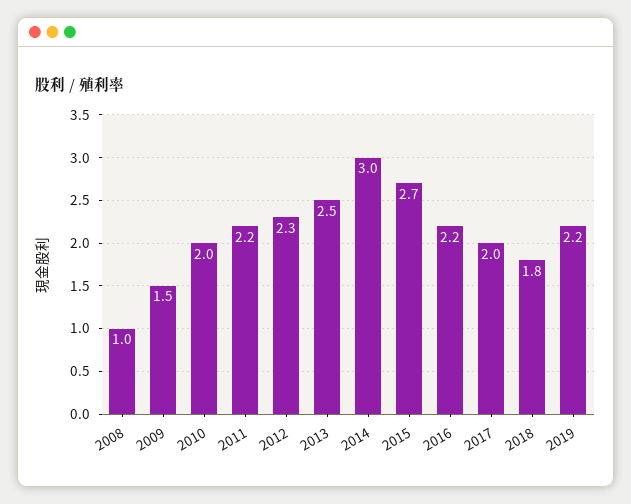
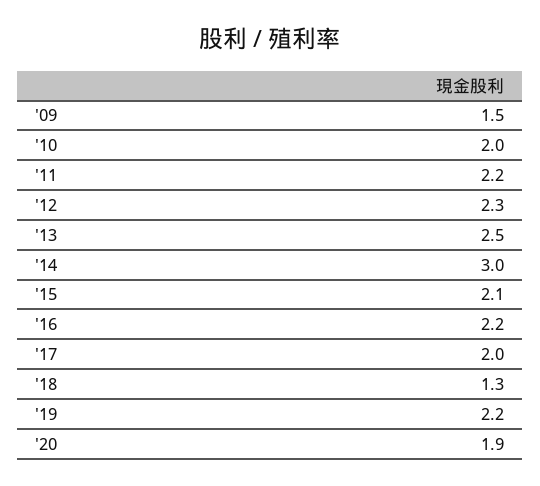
2008: 1 -> none
2015: 2.7 -> 2.1
2018: 1.8 -> 1.3
'20: none -> 1.9

